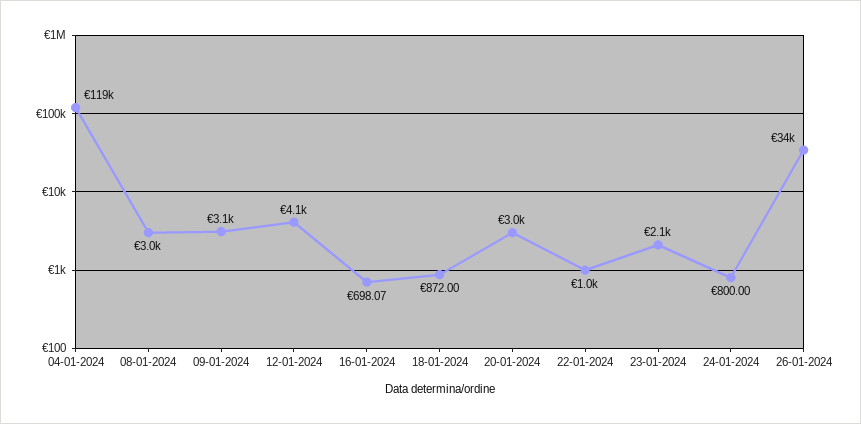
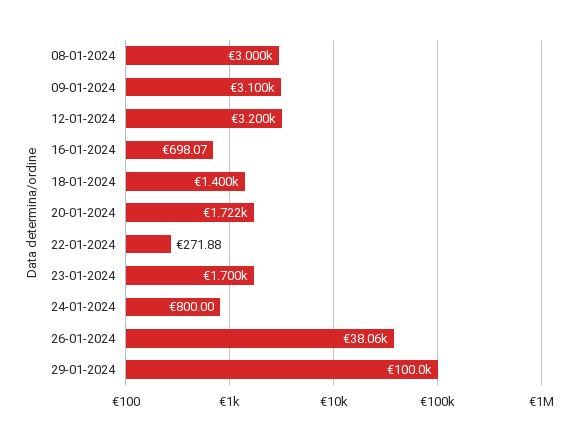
04-01-2024: 119000 -> none
12-01-2024: 4100 -> 3200
18-01-2024: 872 -> 1400
20-01-2024: 3000 -> 1722
22-01-2024: 1000 -> 271.88
23-01-2024: 2100 -> 1700
26-01-2024: 34000 -> 38060
29-01-2024: none -> 100000

